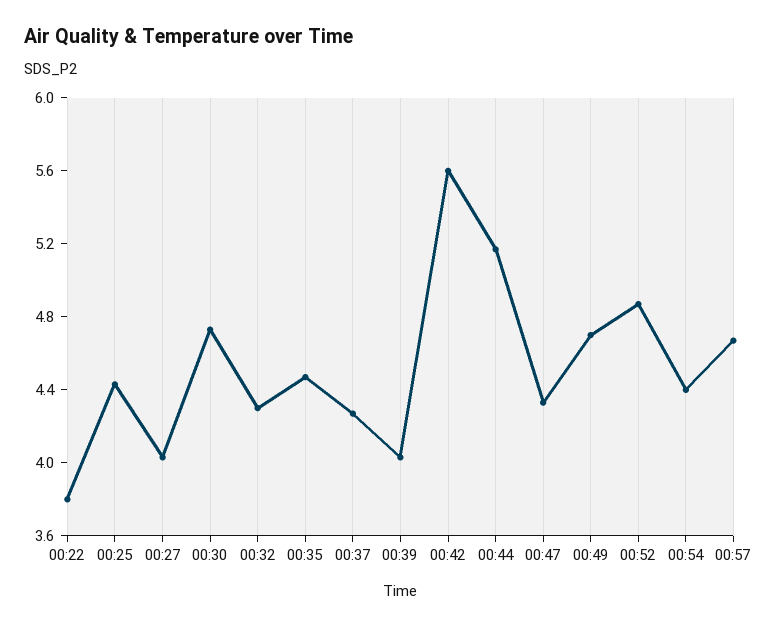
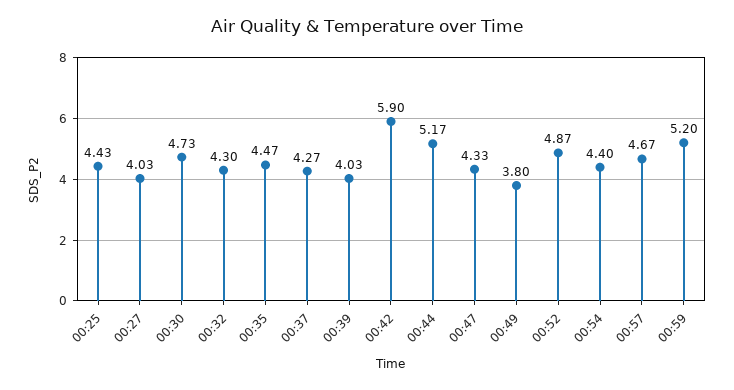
00:22: 3.8 -> none
00:42: 5.6 -> 5.9
00:49: 4.7 -> 3.8
00:59: none -> 5.2

